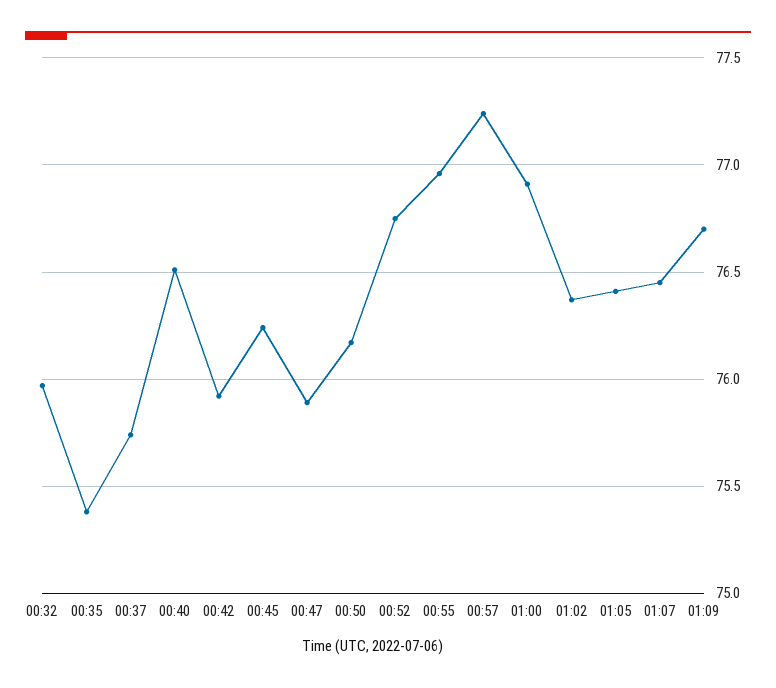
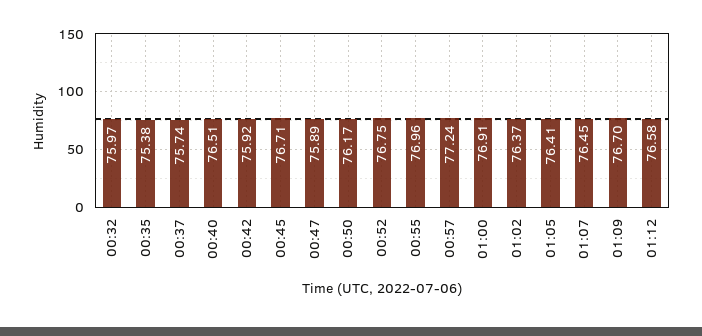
00:45: 76.25 -> 76.71
01:12: none -> 76.58

